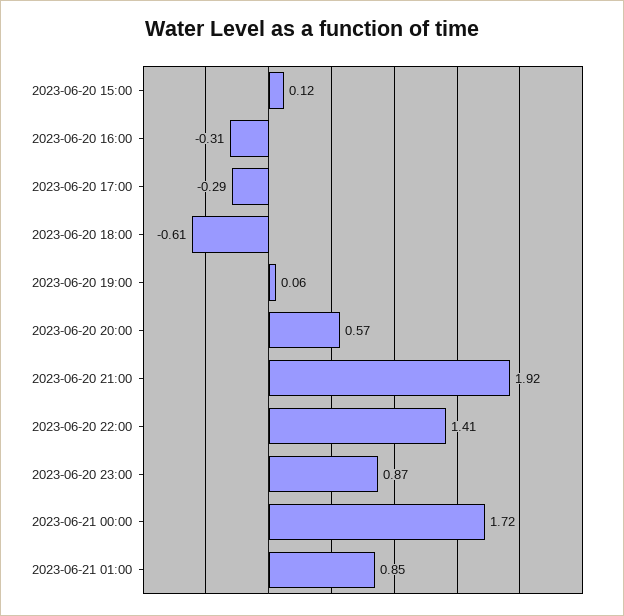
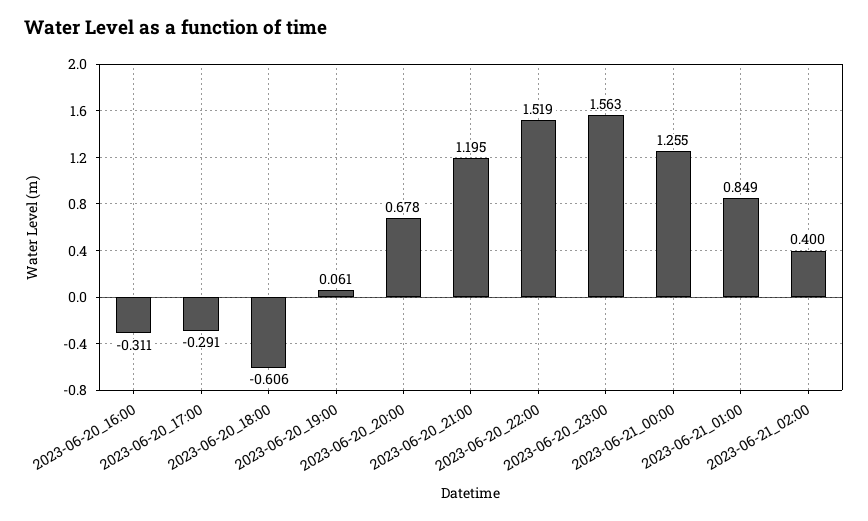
2023-06-20 15:00: 0.12 -> none
2023-06-20 20:00: 0.57 -> 0.678
2023-06-20 21:00: 1.92 -> 1.195
2023-06-20 22:00: 1.41 -> 1.519
2023-06-20 23:00: 0.87 -> 1.563
2023-06-21 00:00: 1.72 -> 1.255
2023-06-21_02:00: none -> 0.4

